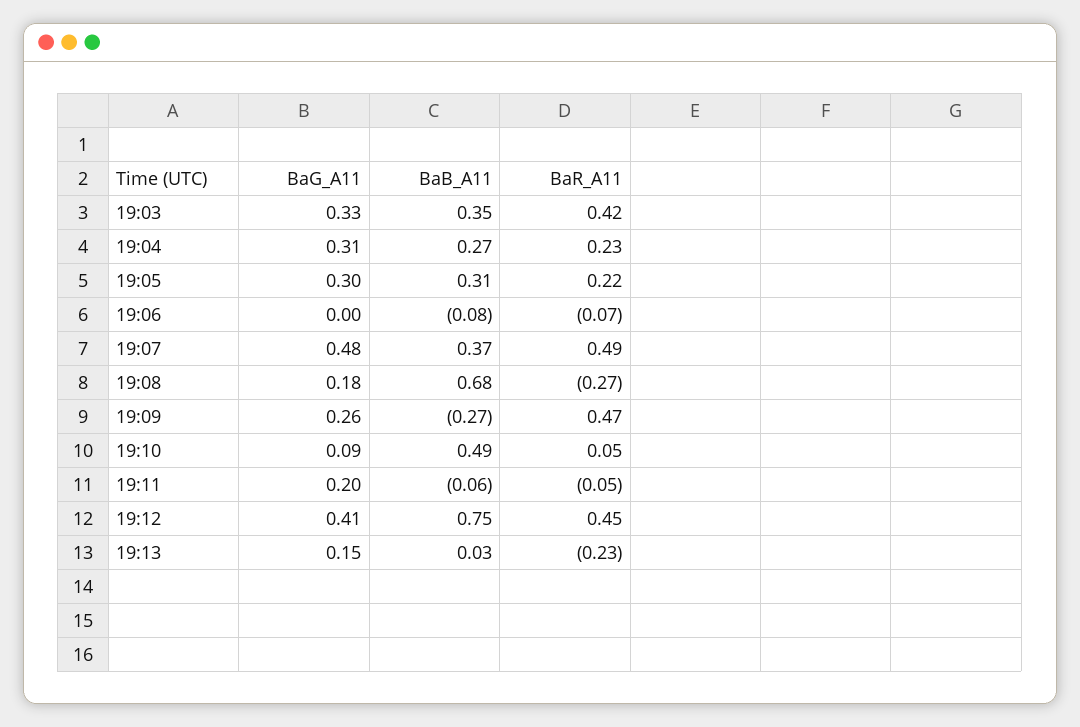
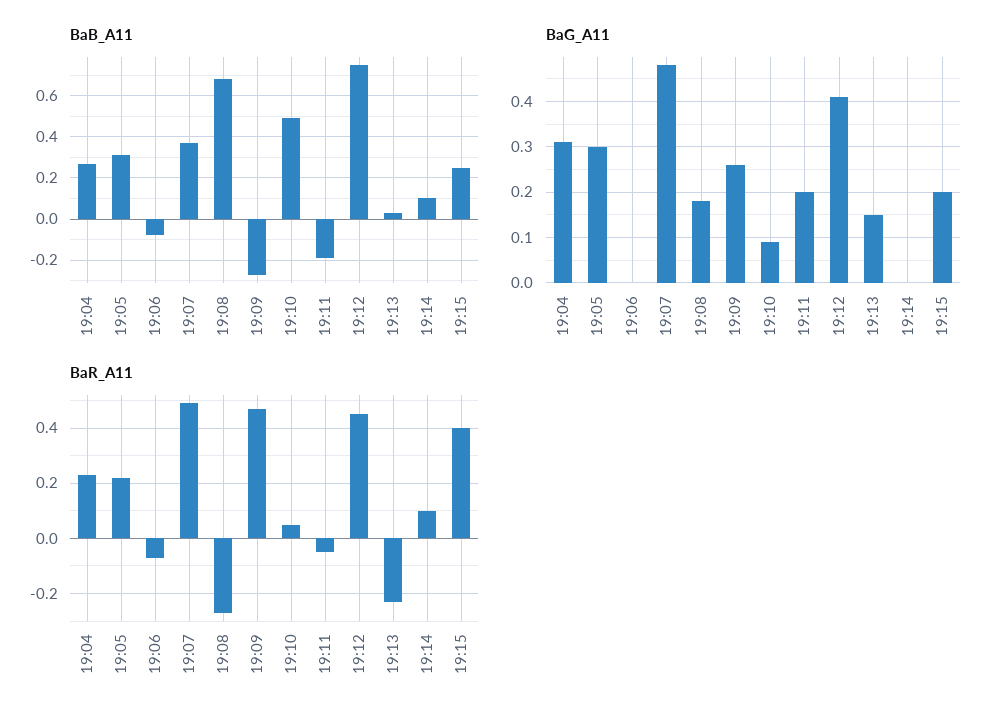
BaG_A11, 19:03: 0.33 -> none
BaB_A11, 19:03: 0.35 -> none
BaR_A11, 19:03: 0.42 -> none
BaB_A11, 19:11: -0.06 -> -0.2
BaB_A11, 19:14: none -> 0.1
BaB_A11, 19:15: none -> 0.25
BaG_A11, 19:14: none -> 0
BaG_A11, 19:15: none -> 0.2
BaR_A11, 19:14: none -> 0.1
BaR_A11, 19:15: none -> 0.4

